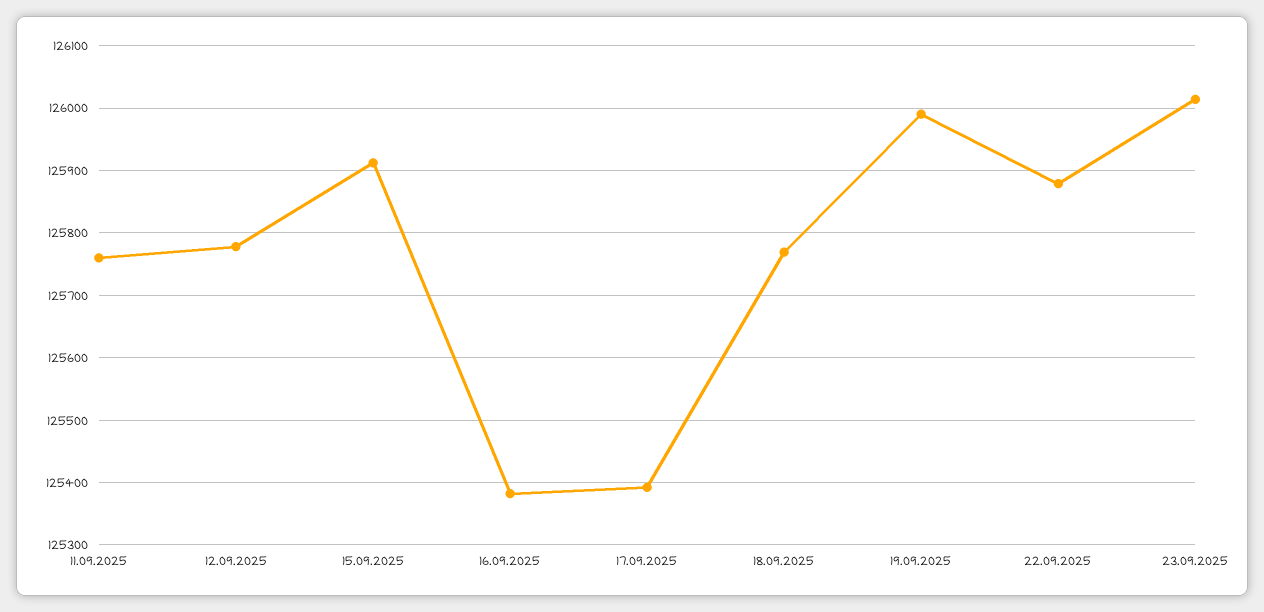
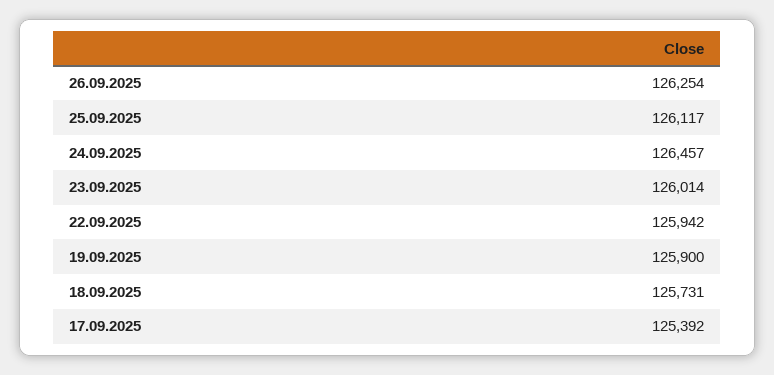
11.09.2025: 125760 -> none
12.09.2025: 125780 -> none
15.09.2025: 125910 -> none
16.09.2025: 125380 -> none
18.09.2025: 125770 -> 125731
19.09.2025: 125990 -> 125900
22.09.2025: 125880 -> 125942
26.09.2025: none -> 126254
25.09.2025: none -> 126117
24.09.2025: none -> 126457

